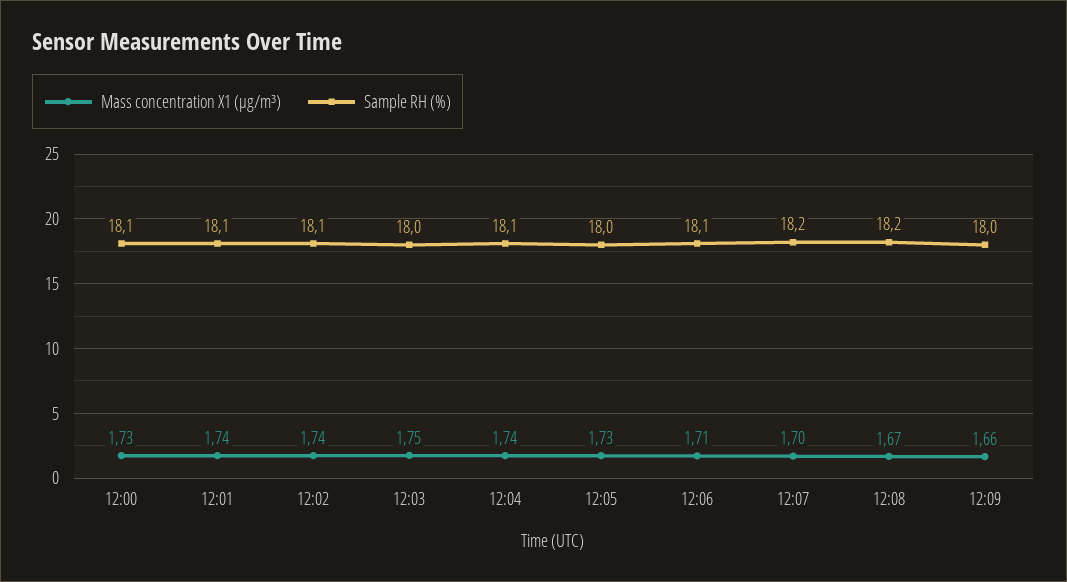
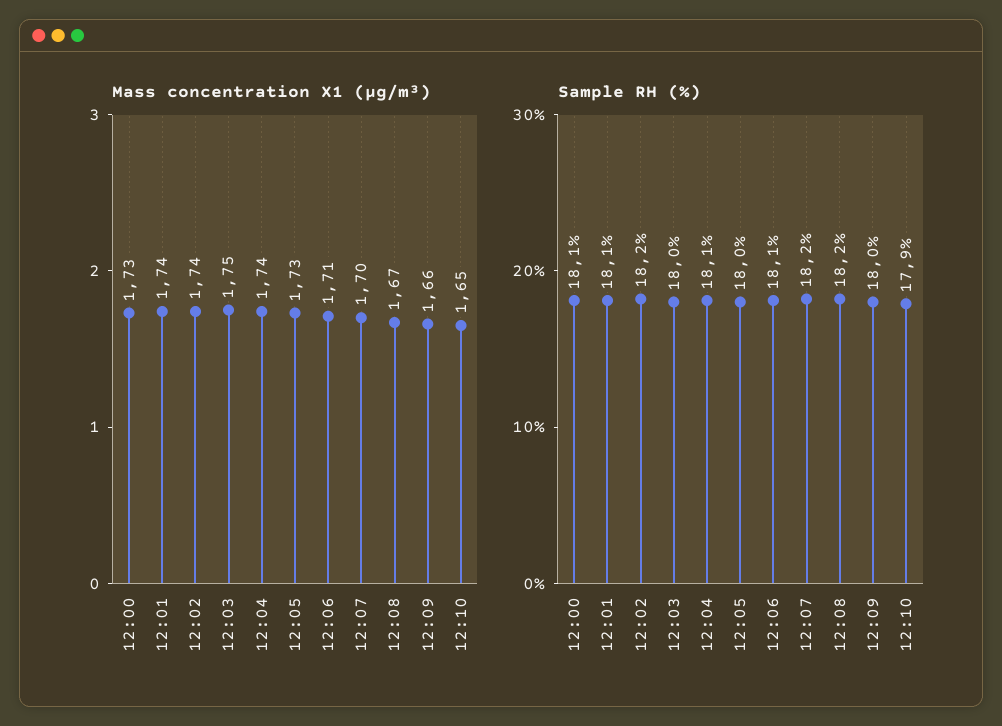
Sample RH (%), 12:02: 18.1 -> 18.2
Mass concentration X1 (μg/m³), 12:10: none -> 1.65
Sample RH (%), 12:10: none -> 17.9

